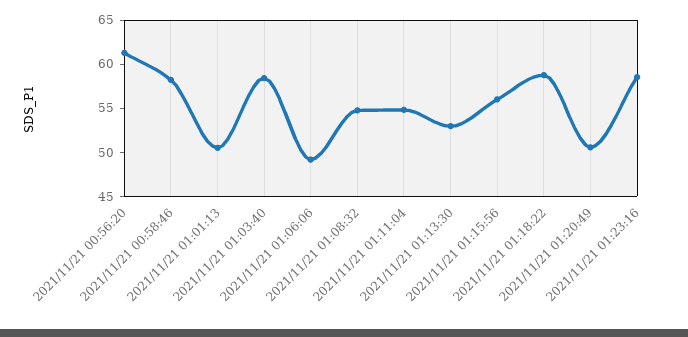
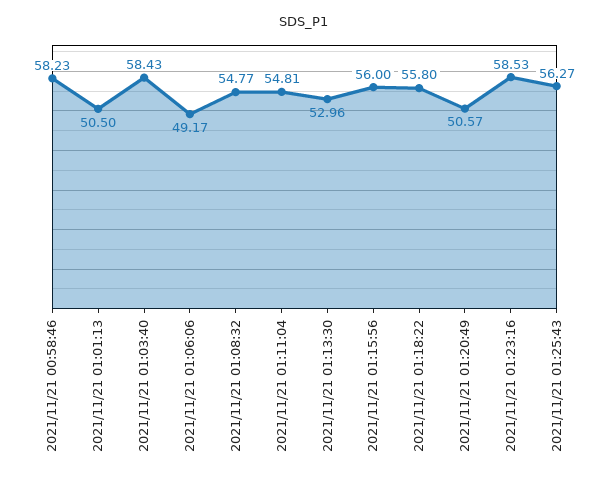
2021/11/21 00:56:20: 61 -> none
2021/11/21 01:18:22: 59 -> 55.8
2021/11/21 01:25:43: none -> 56.27

